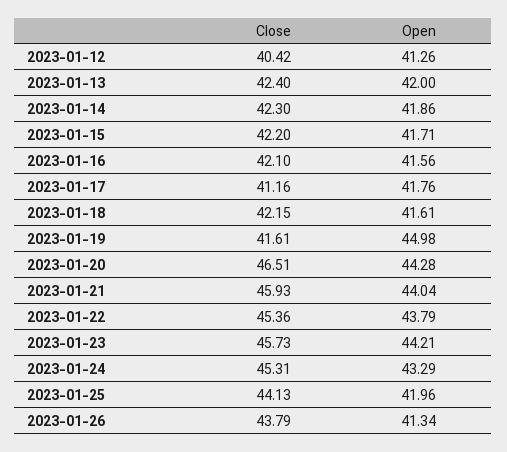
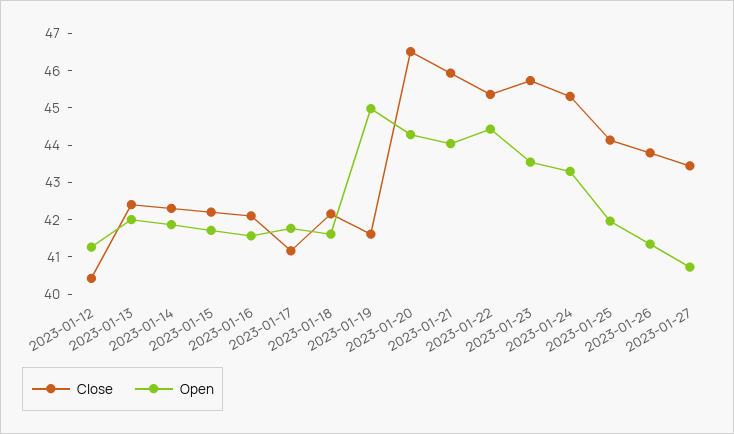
Open, 2023-01-22: 43.79 -> 44.5
Open, 2023-01-23: 44.21 -> 43.5
Close, 2023-01-27: none -> 43.5
Open, 2023-01-27: none -> 40.75

